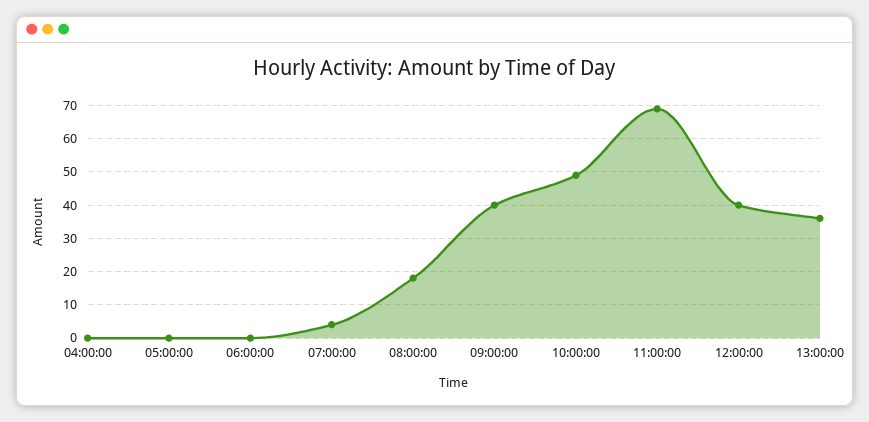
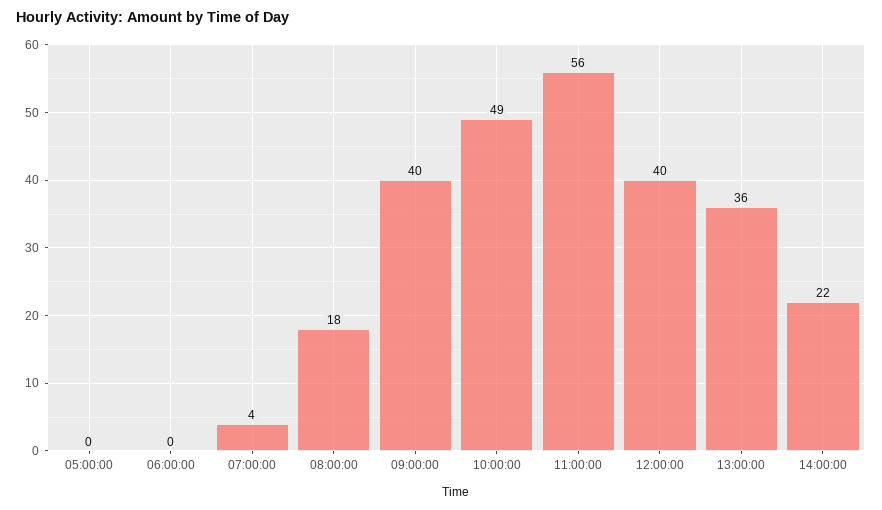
04:00:00: 0 -> none
11:00:00: 70 -> 56
14:00:00: none -> 22

